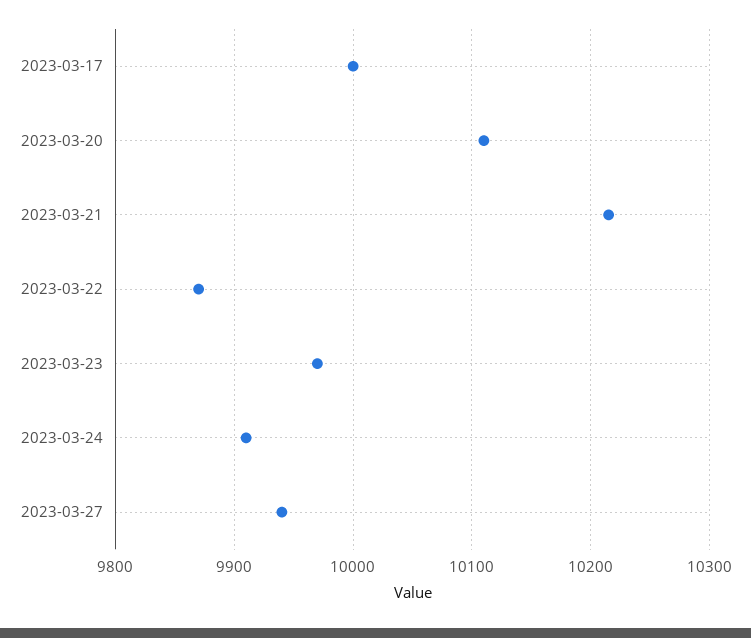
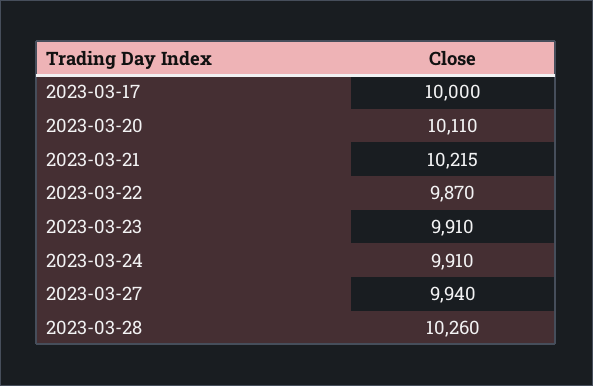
2023-03-23: 9970 -> 9910
2023-03-28: none -> 10260

